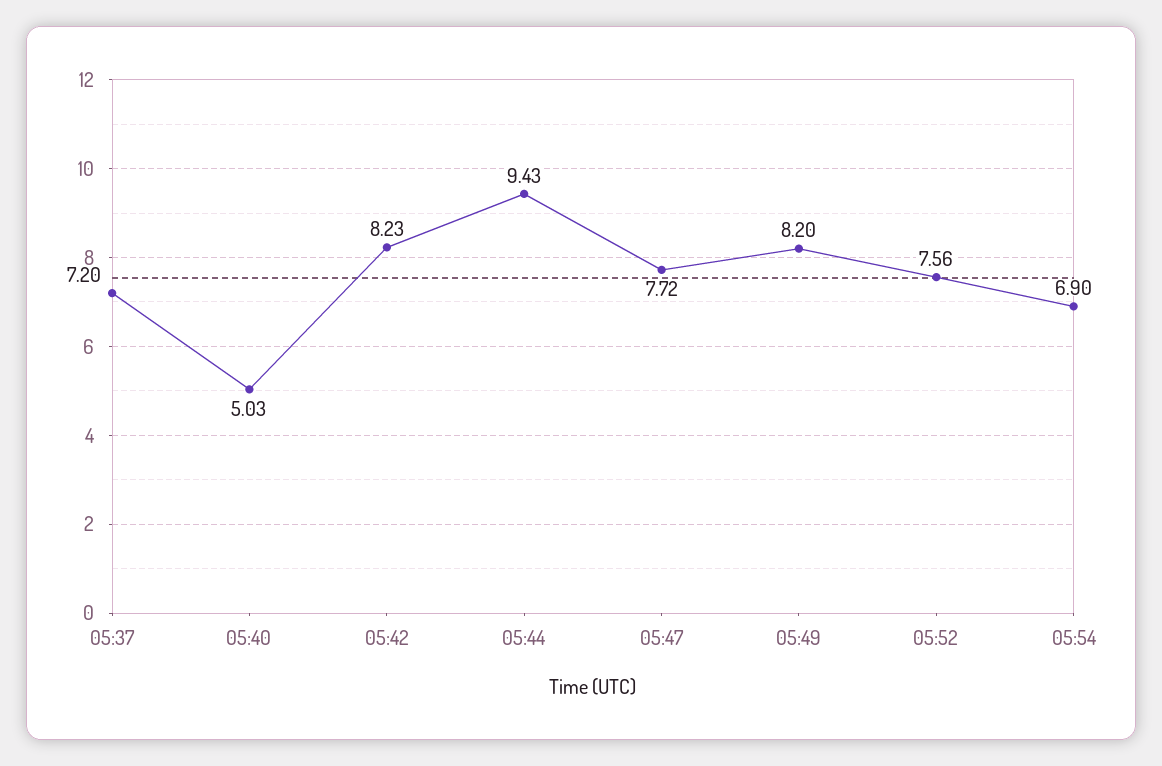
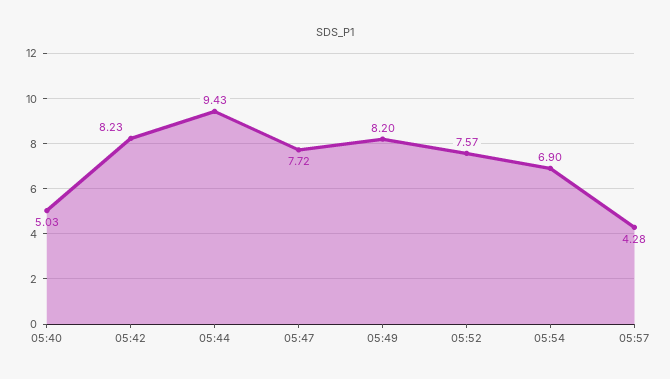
05:37: 7.2 -> none
05:52: 7.56 -> 7.57
05:57: none -> 4.28

